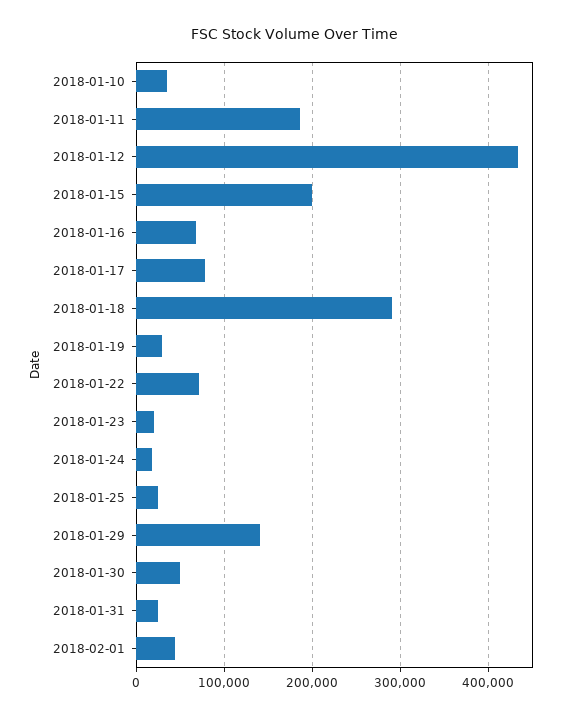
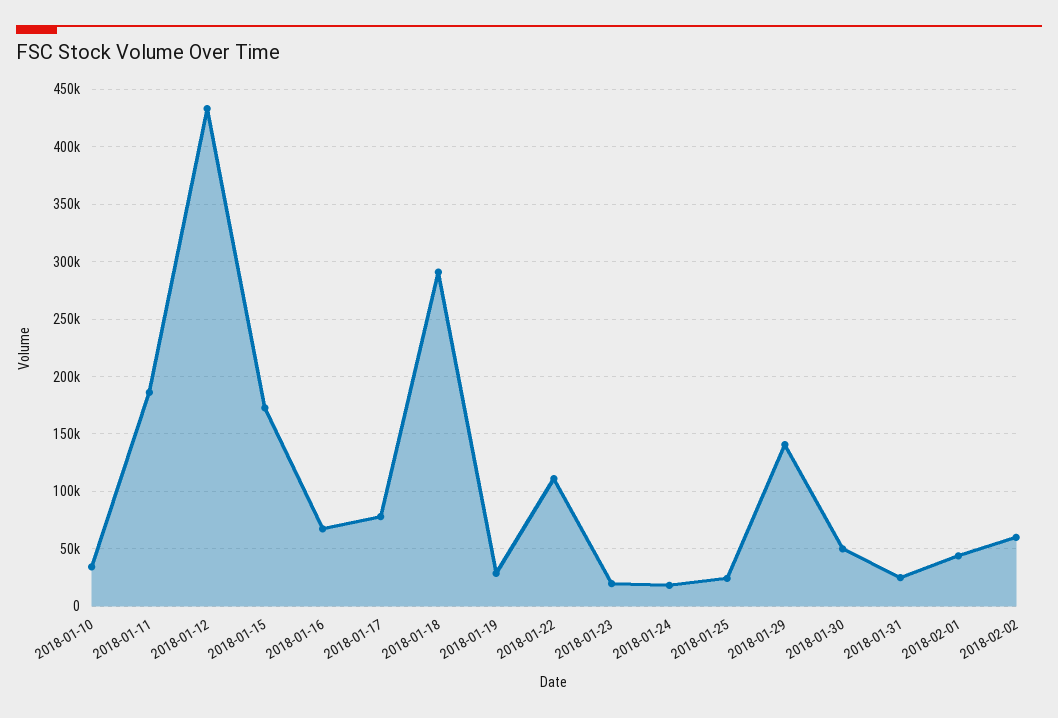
2018-01-15: 200000 -> 170000
2018-01-22: 70000 -> 110000
2018-02-02: none -> 60000

